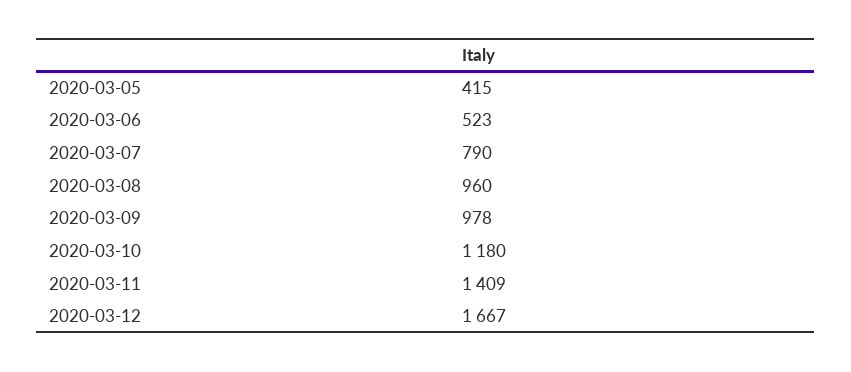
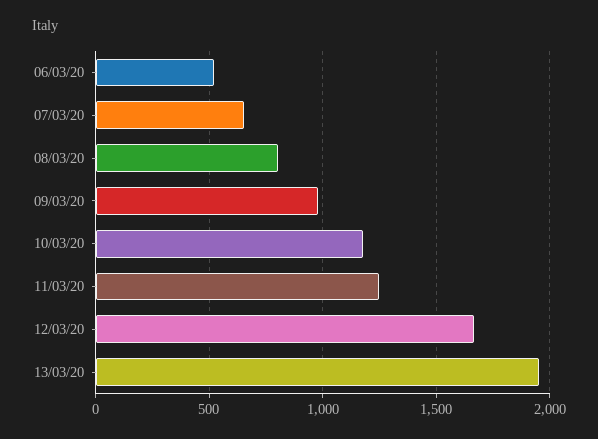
2020-03-05: 415 -> none
2020-03-07: 790 -> 650
2020-03-08: 960 -> 800
2020-03-11: 1409 -> 1250
13/03/20: none -> 1950

